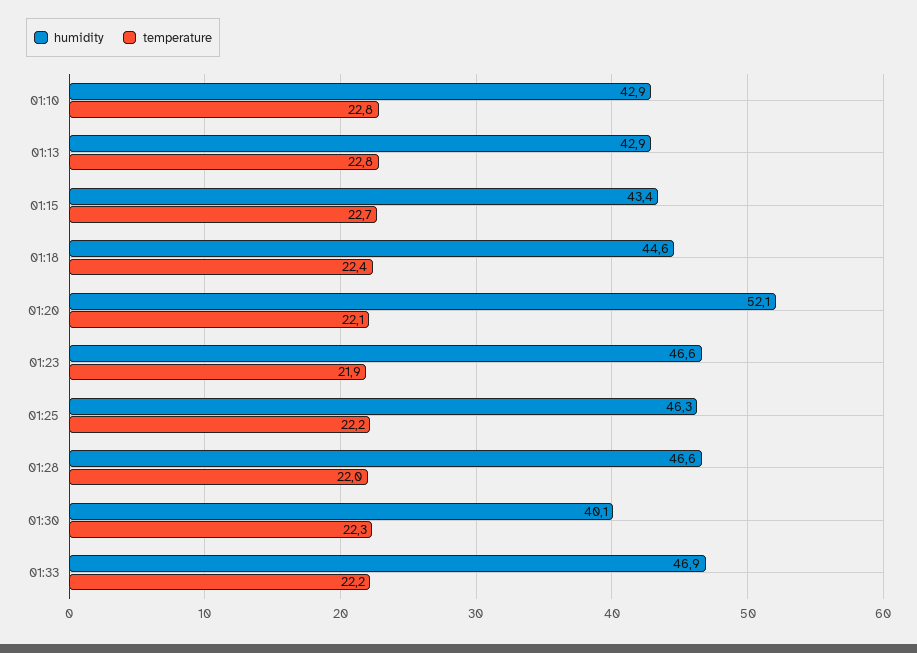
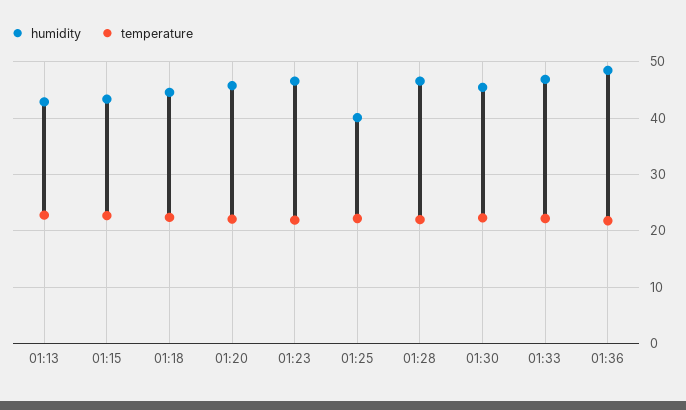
humidity, 01:10: 42.9 -> none
temperature, 01:10: 22.8 -> none
humidity, 01:20: 52.1 -> 46
humidity, 01:25: 46.3 -> 40
humidity, 01:30: 40.1 -> 46
humidity, 01:36: none -> 48
temperature, 01:36: none -> 22

